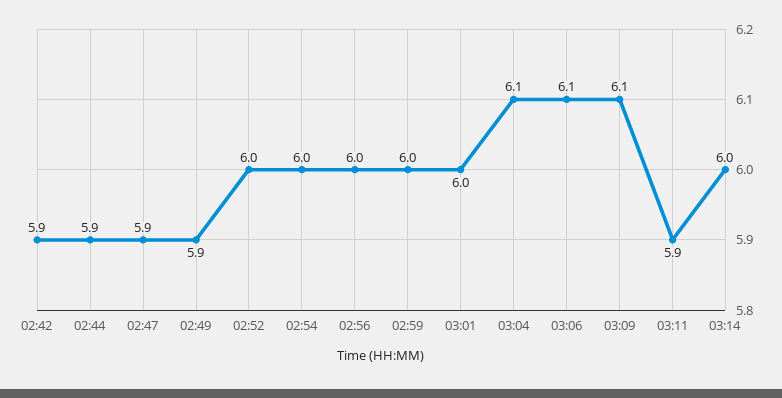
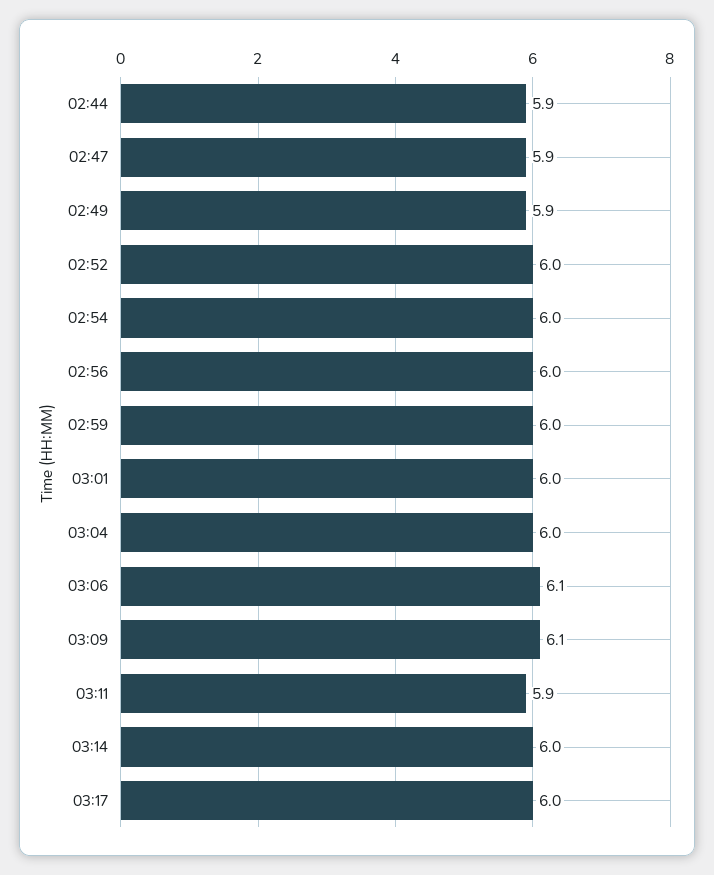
02:42: 5.9 -> none
03:04: 6.1 -> 6
03:17: none -> 6

